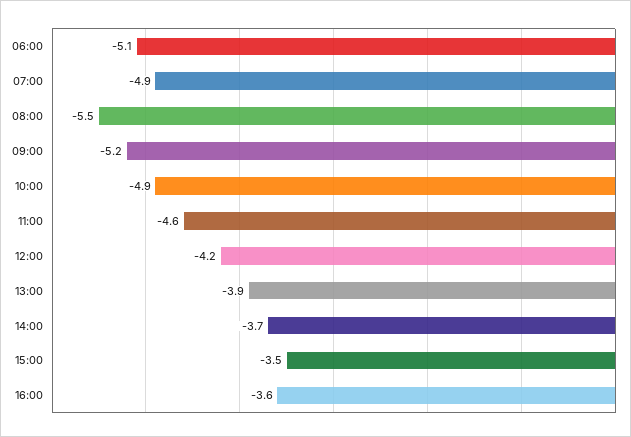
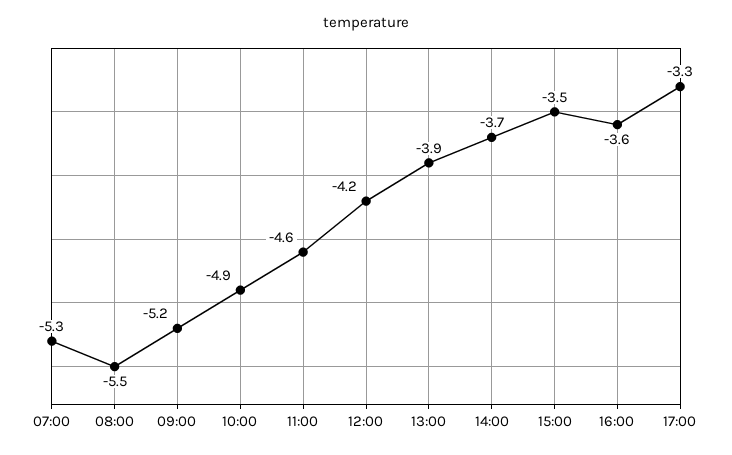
06:00: -5.1 -> none
07:00: -4.9 -> -5.3
17:00: none -> -3.3

